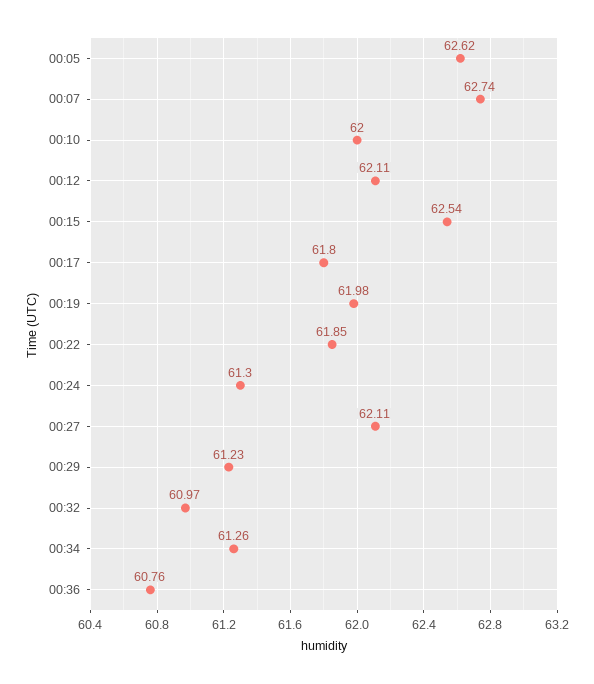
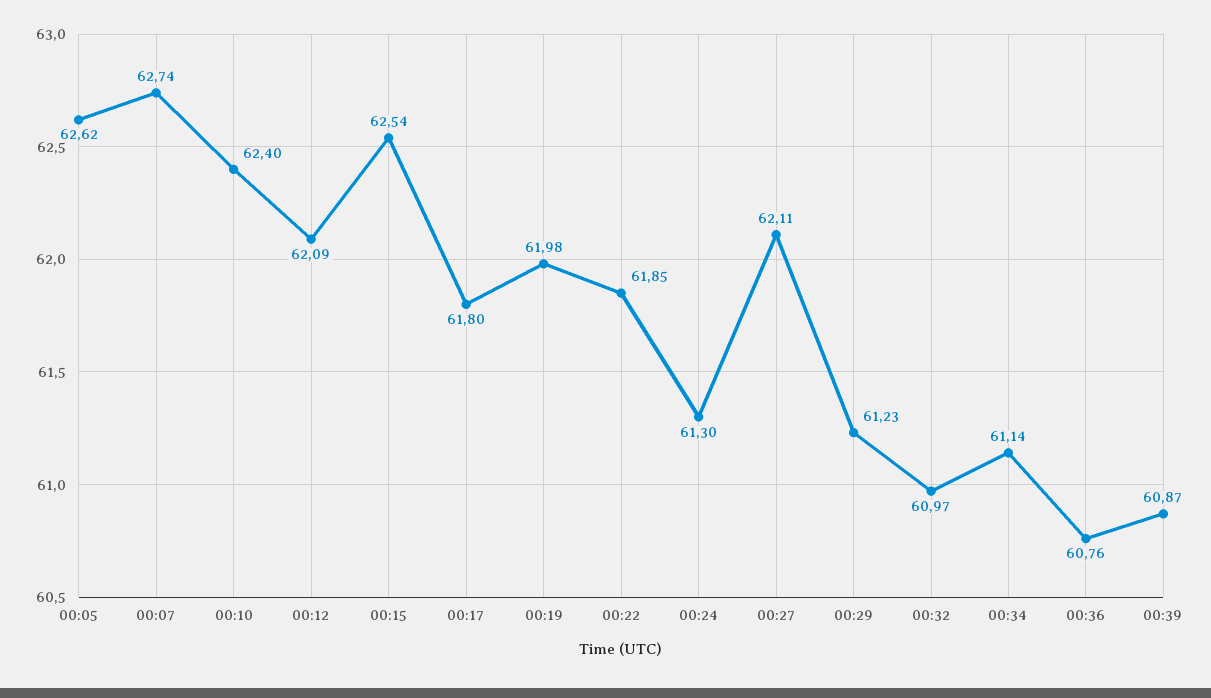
00:10: 62 -> 62.4
00:12: 62.11 -> 62.09
00:34: 61.26 -> 61.14
00:39: none -> 60.87

